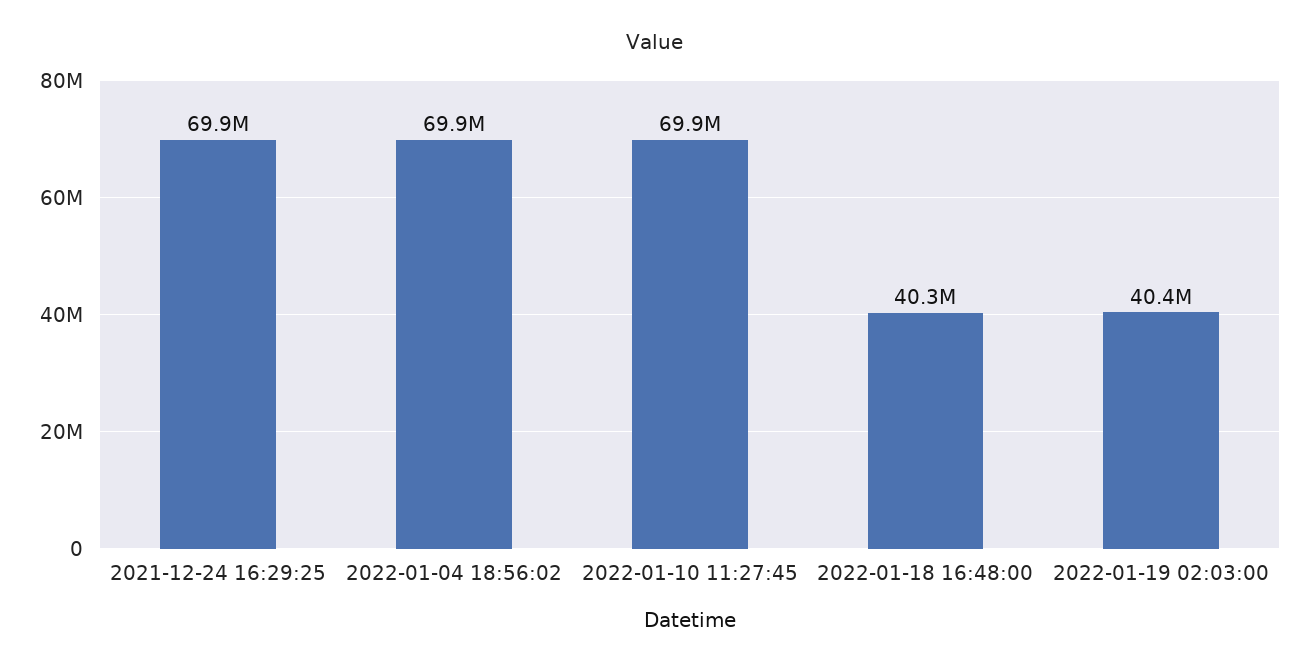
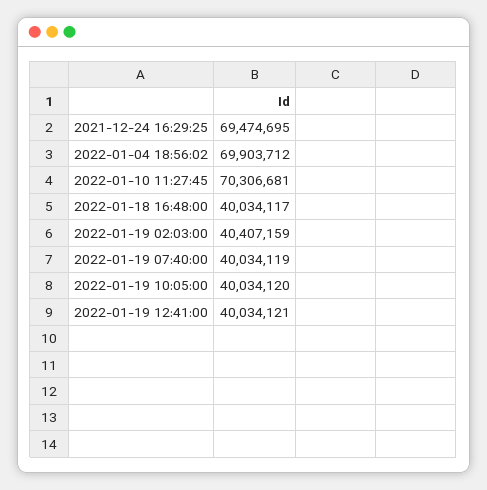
2021-12-24 16:29:25: 69900000 -> 69474695
2022-01-10 11:27:45: 69900000 -> 70306681
2022-01-18 16:48:00: 40300000 -> 40034117
2022-01-19 07:40:00: none -> 40034119
2022-01-19 10:05:00: none -> 40034120
2022-01-19 12:41:00: none -> 40034121

